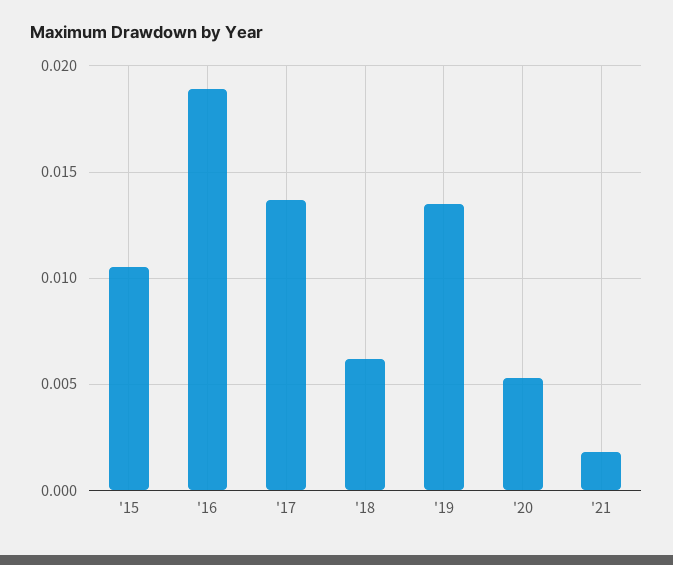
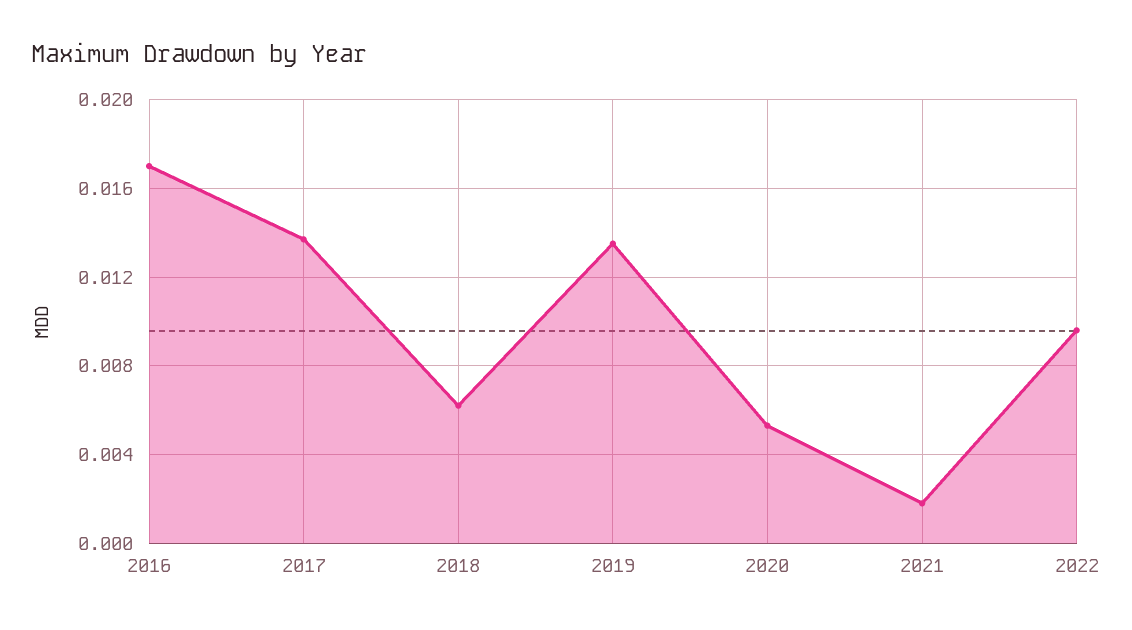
'15: 0.0105 -> none
'16: 0.019 -> 0.017
2022: none -> 0.0095

